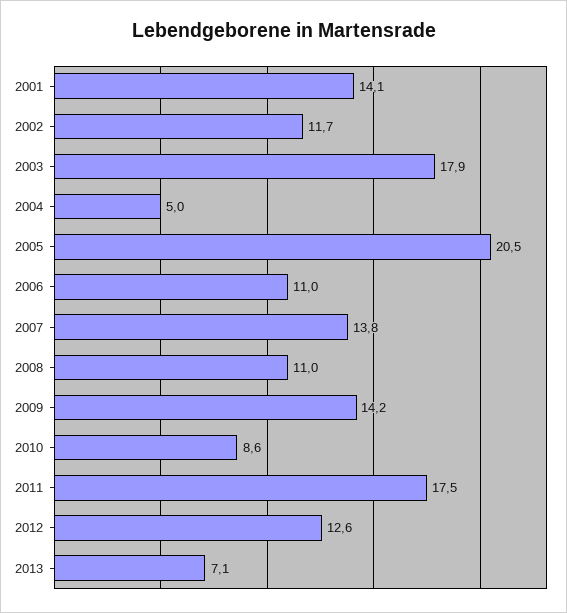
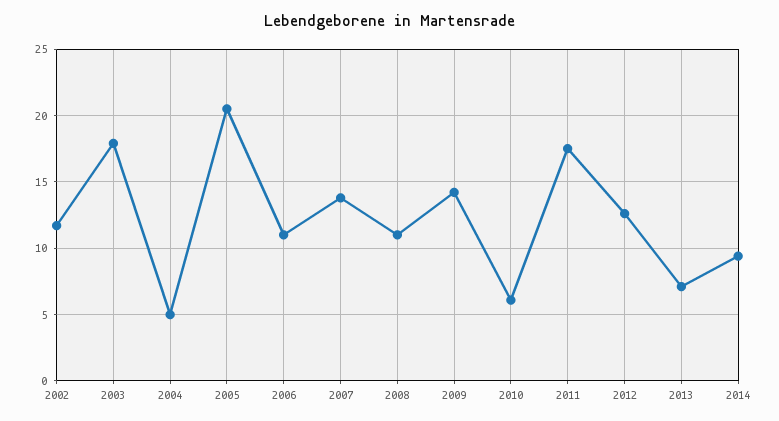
2001: 14.1 -> none
2010: 8.6 -> 6
2014: none -> 9.5

